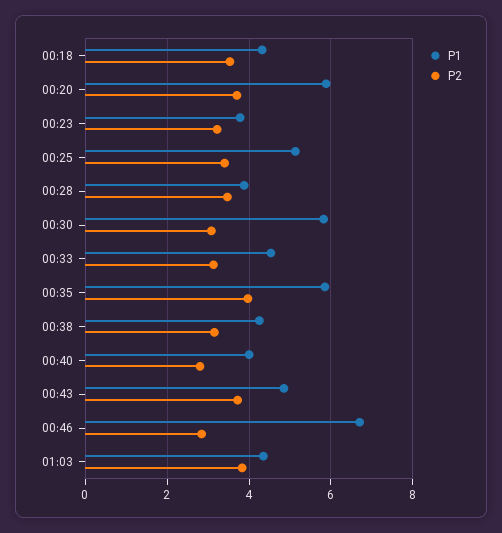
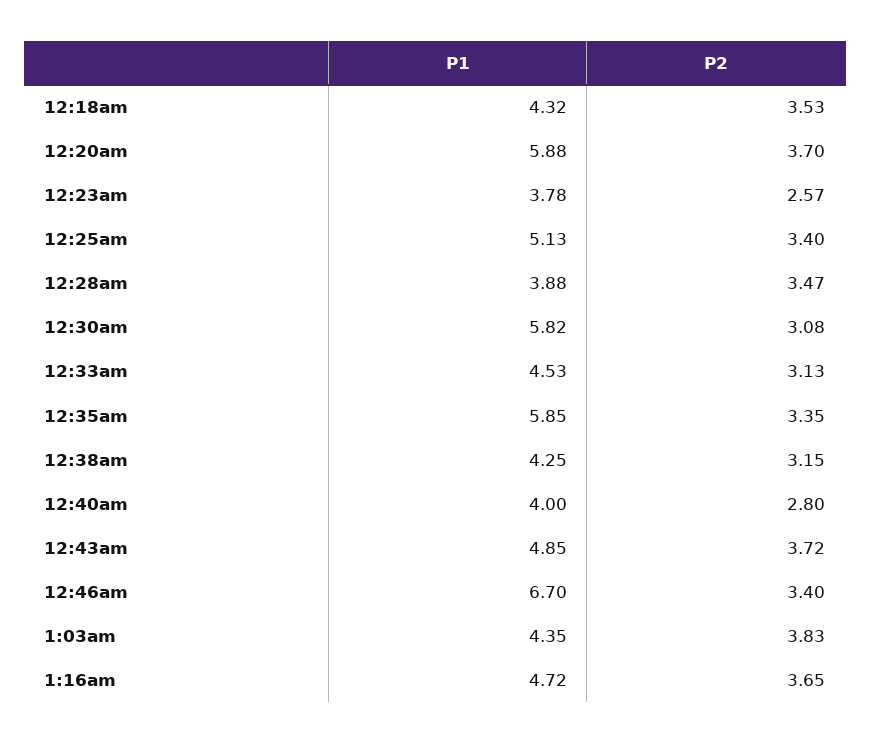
P2, 00:23: 3.2 -> 2.57
P2, 00:35: 4 -> 3.35
P2, 00:46: 2.8 -> 3.4
P1, 1:16am: none -> 4.72
P2, 1:16am: none -> 3.65

